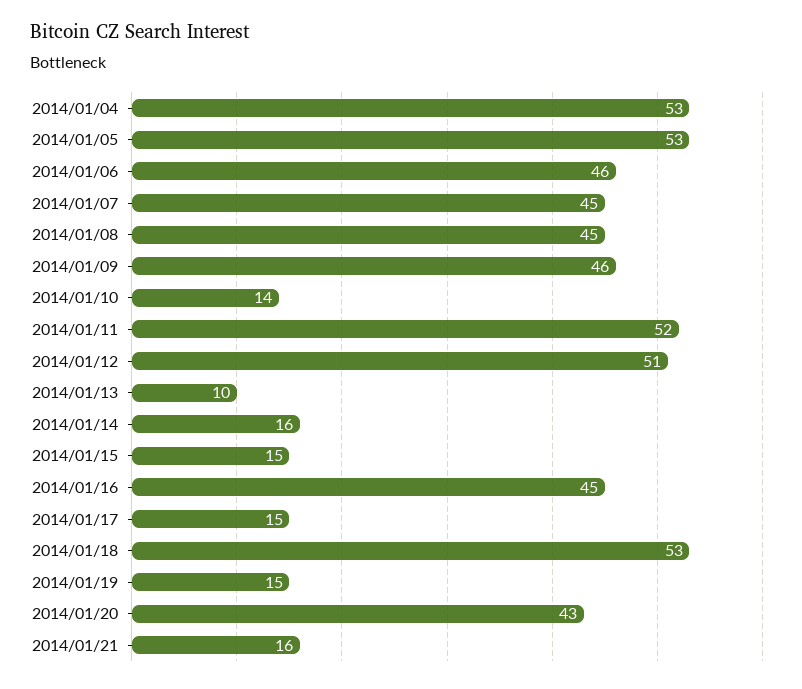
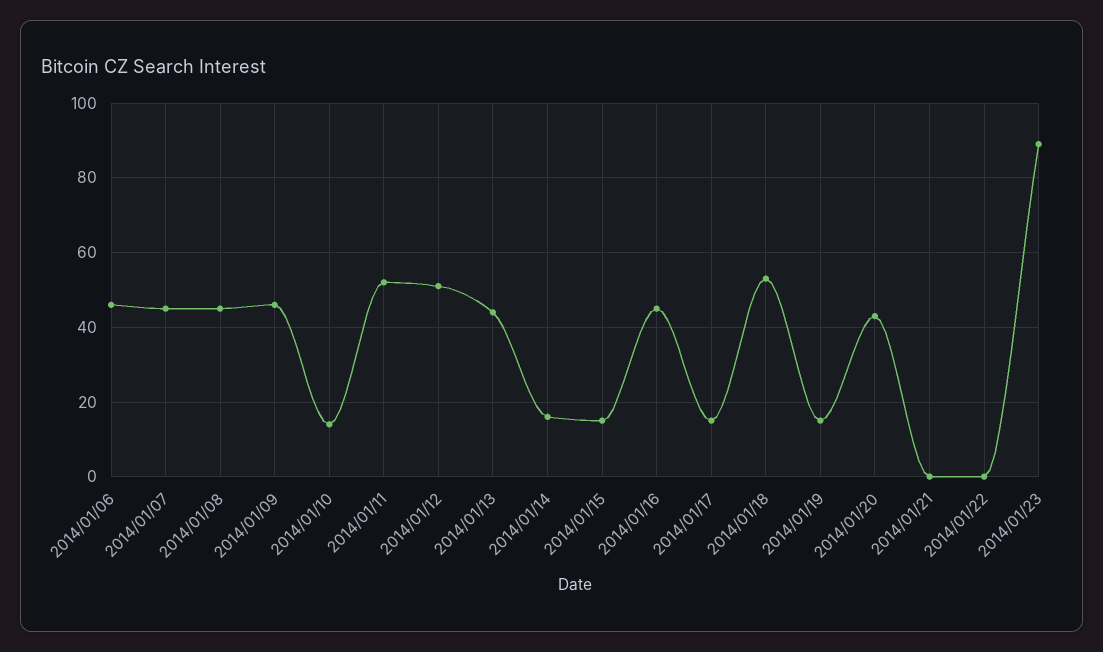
2014/01/04: 53 -> none
2014/01/05: 53 -> none
2014/01/13: 10 -> 45
2014/01/21: 16 -> 0
2014/01/22: none -> 0
2014/01/23: none -> 90

